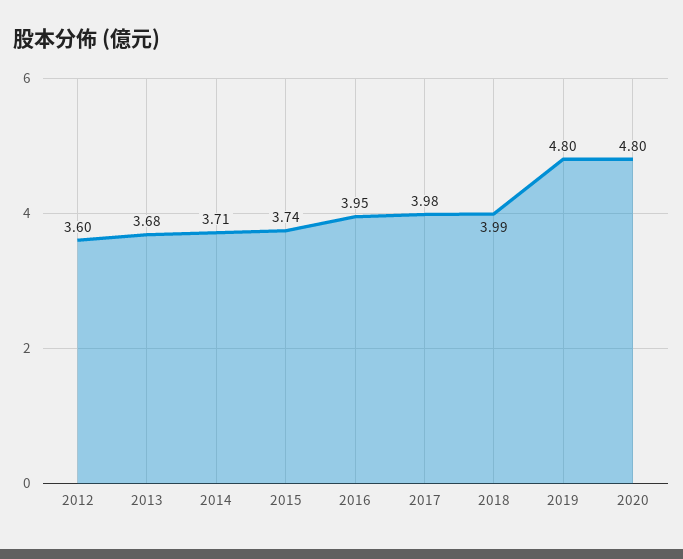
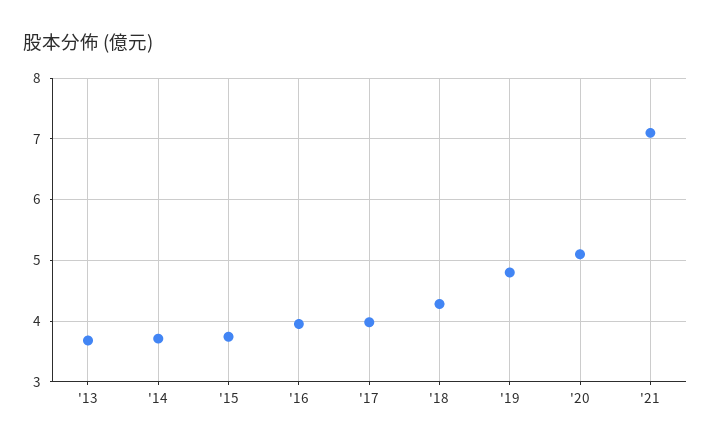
2012: 3.6 -> none
2018: 3.99 -> 4.3
2020: 4.8 -> 5.1
'21: none -> 7.1

